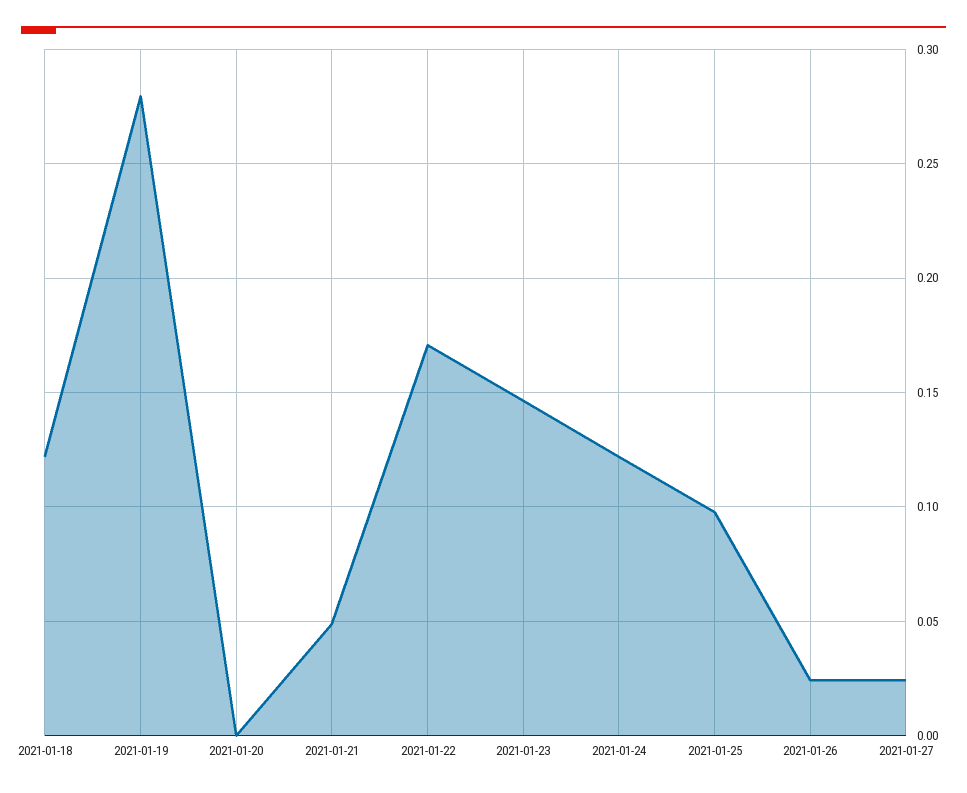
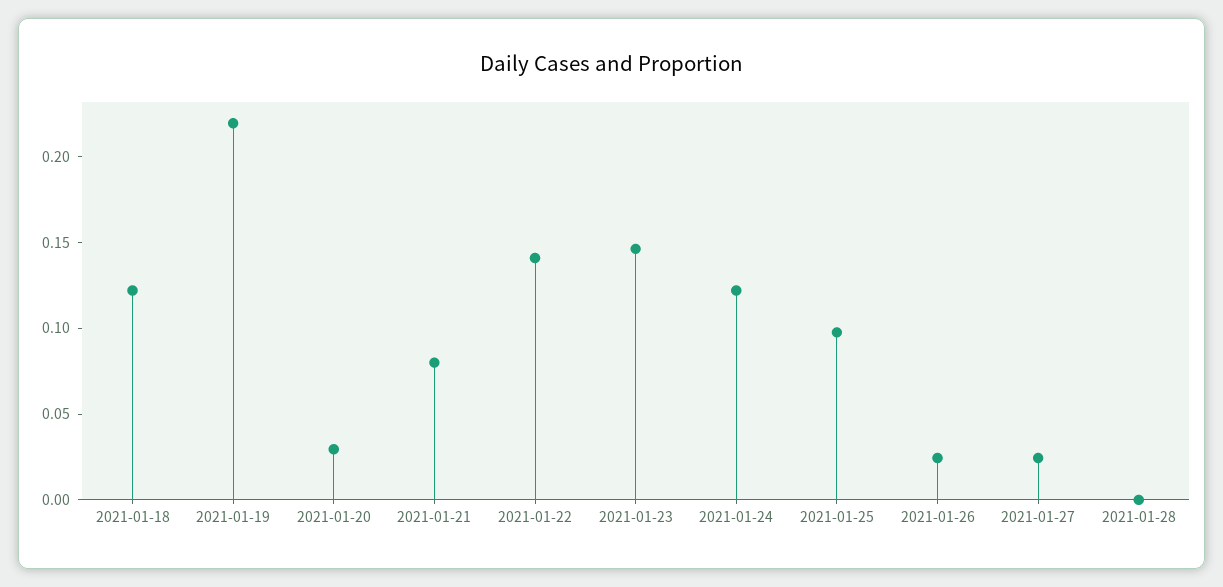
2021-01-19: 0.28 -> 0.22
2021-01-20: 0 -> 0.03
2021-01-21: 0.05 -> 0.08
2021-01-22: 0.17 -> 0.14
2021-01-28: none -> 0

